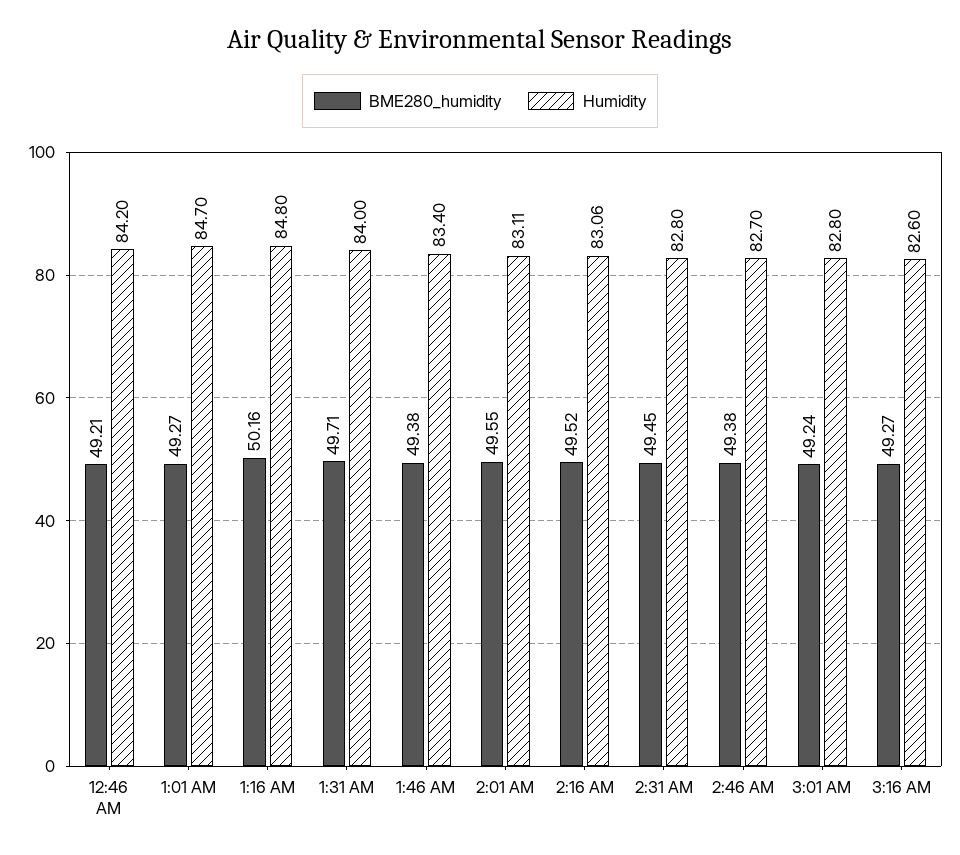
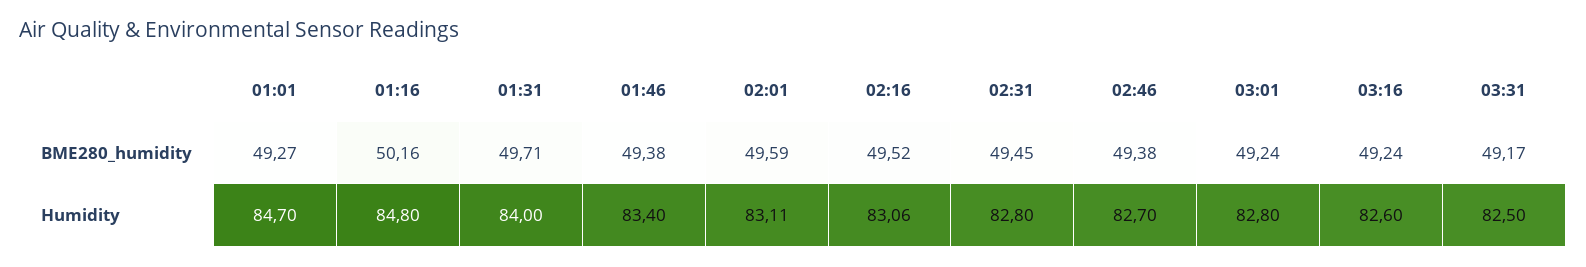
BME280_humidity, 12:46 AM: 49.21 -> none
Humidity, 12:46 AM: 84.2 -> none
BME280_humidity, 2:01 AM: 49.55 -> 49.59
BME280_humidity, 3:16 AM: 49.27 -> 49.24
BME280_humidity, 03:31: none -> 49.17
Humidity, 03:31: none -> 82.5

